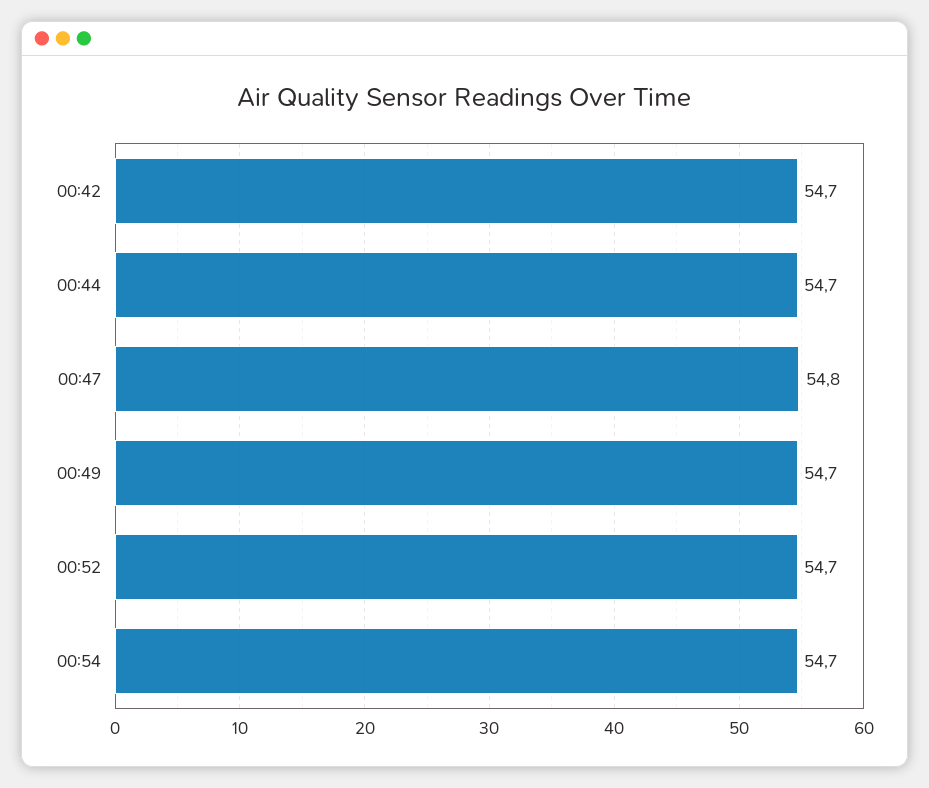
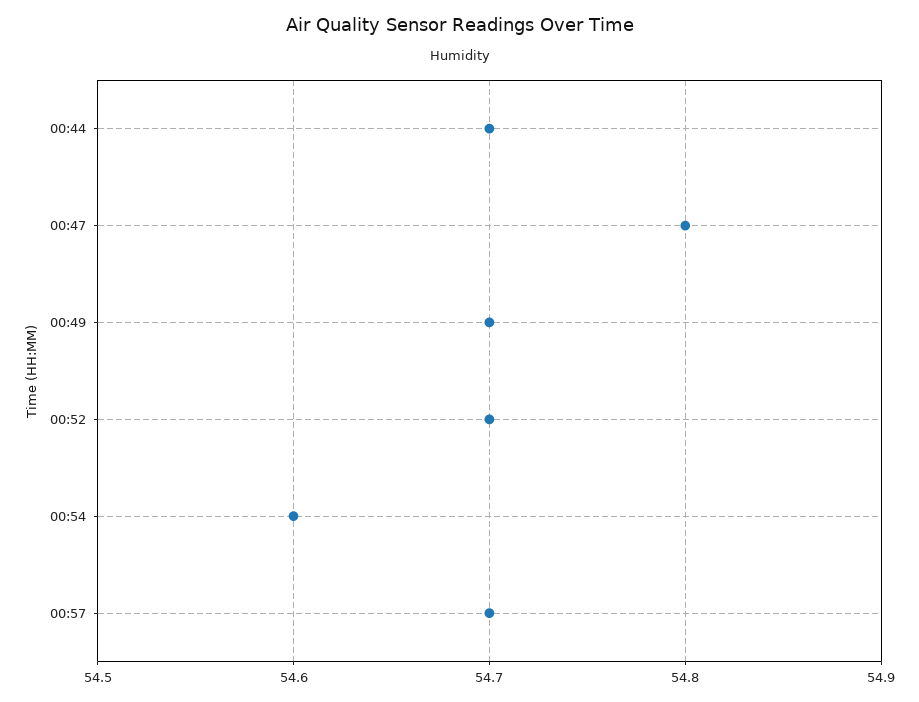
00:42: 54.7 -> none
00:54: 54.7 -> 54.6
00:57: none -> 54.7

